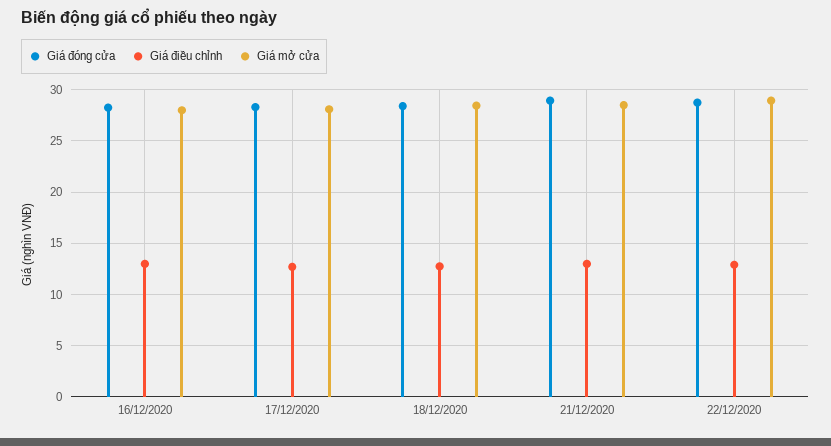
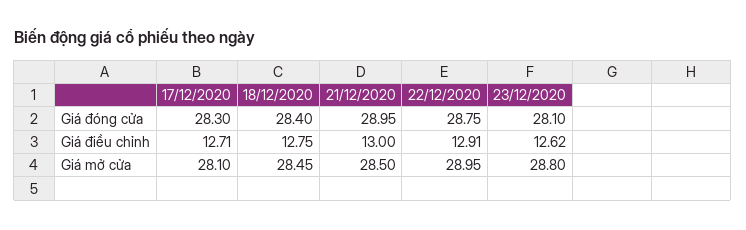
Giá đóng cửa, 16/12/2020: 28 -> none
Giá điều chỉnh, 16/12/2020: 13 -> none
Giá mở cửa, 16/12/2020: 28 -> none
Giá đóng cửa, 23/12/2020: none -> 28.1
Giá điều chỉnh, 23/12/2020: none -> 12.62
Giá mở cửa, 23/12/2020: none -> 28.8

